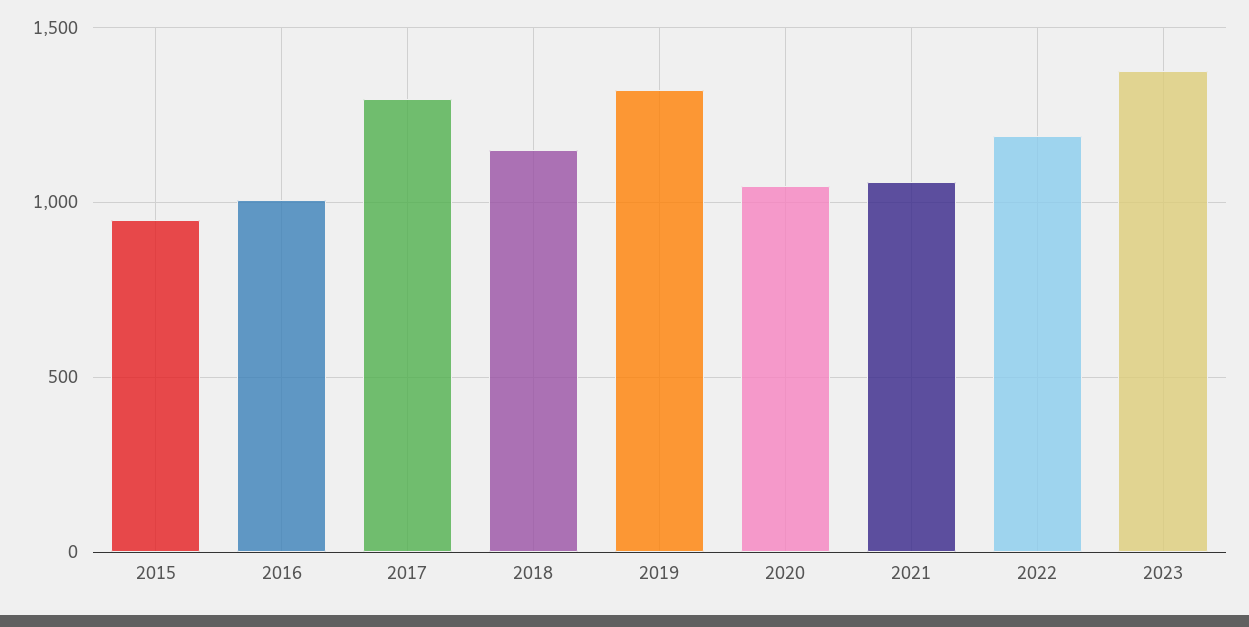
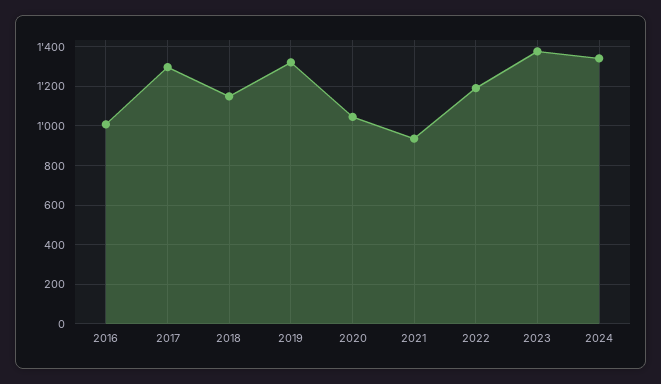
2015: 950 -> none
2021: 1050 -> 950
2024: none -> 1350

